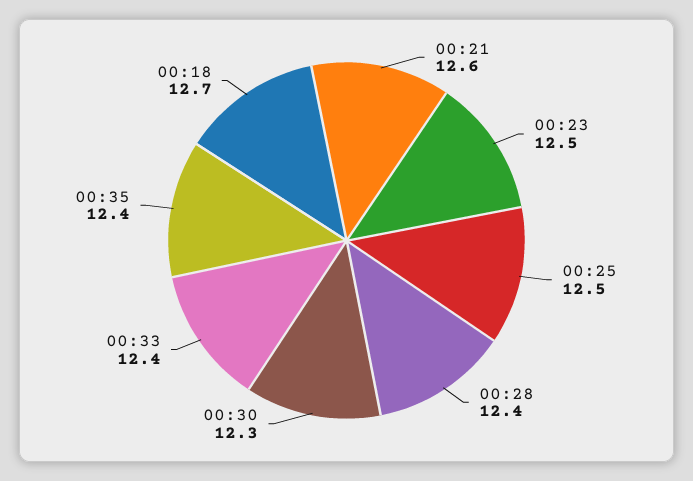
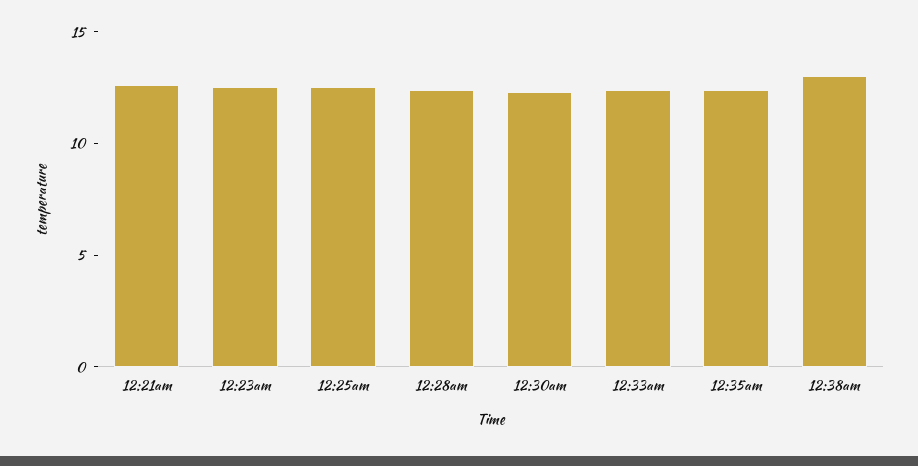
00:18: 12.7 -> none
12:38am: none -> 13

